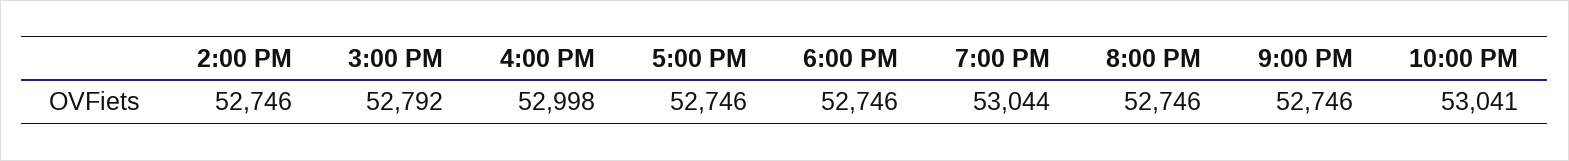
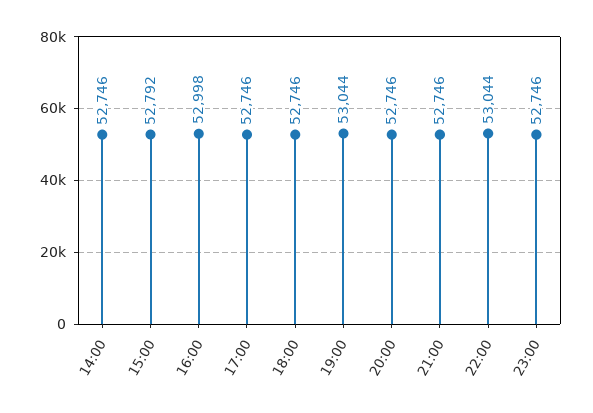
10:00 PM: 53041 -> 53044
23:00: none -> 52746

